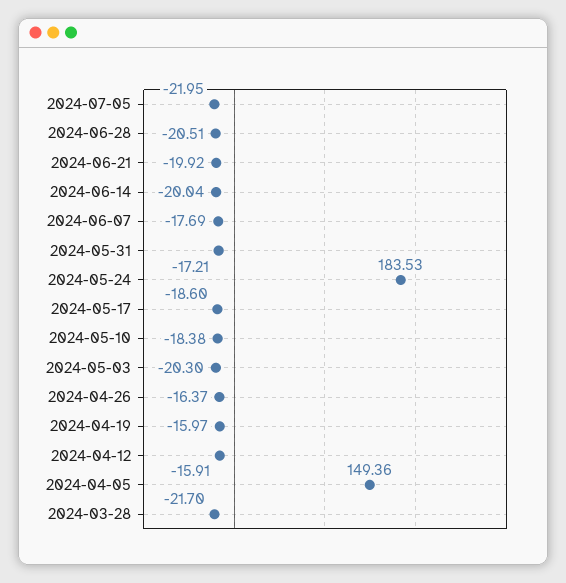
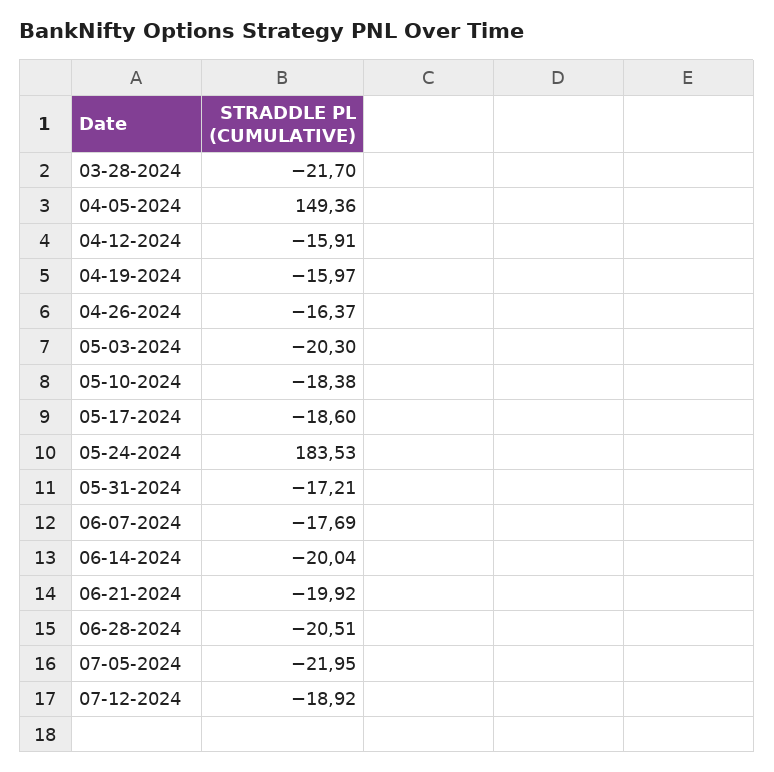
07-12-2024: none -> -18.92

